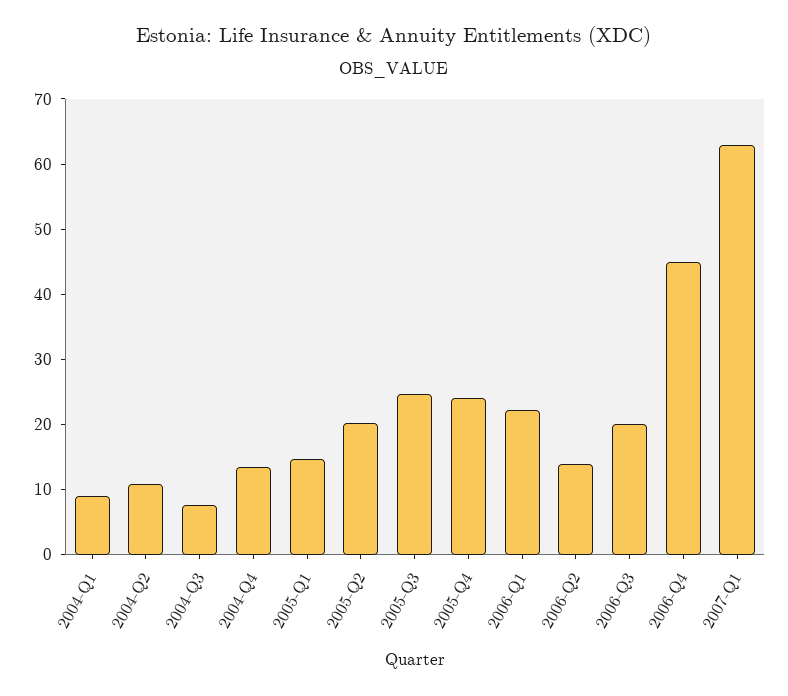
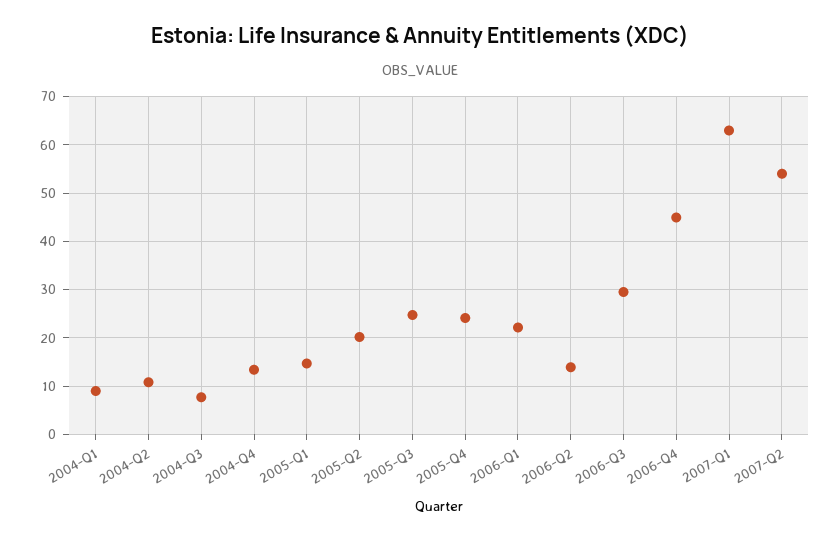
2006-Q3: 20 -> 30
2007-Q2: none -> 54

